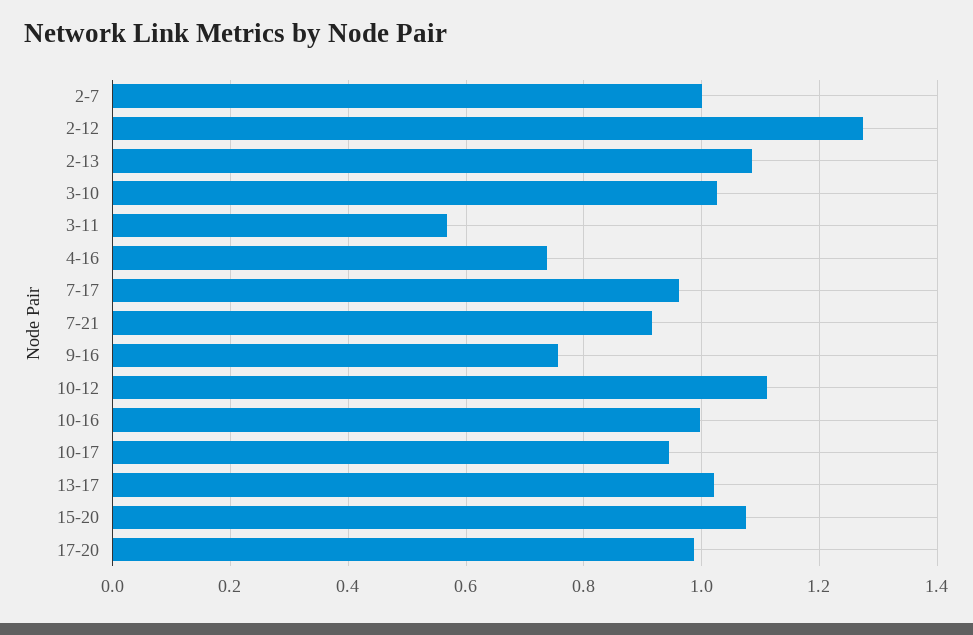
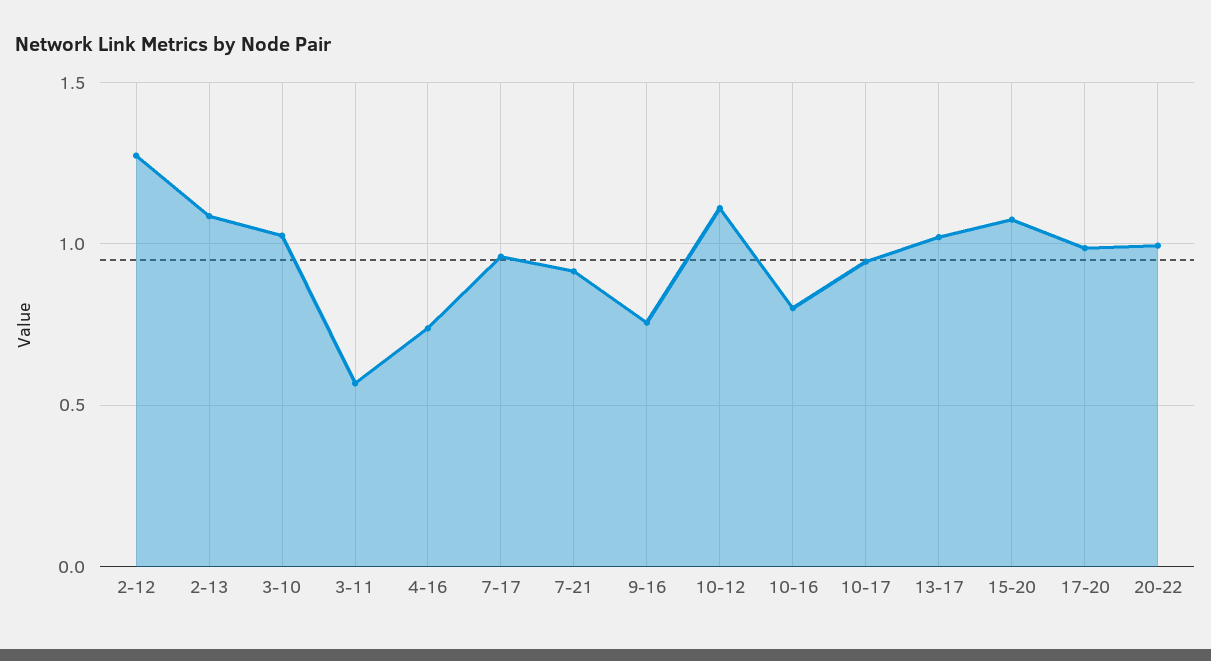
2-7: 1 -> none
10-16: 1 -> 0.8
20-22: none -> 1

